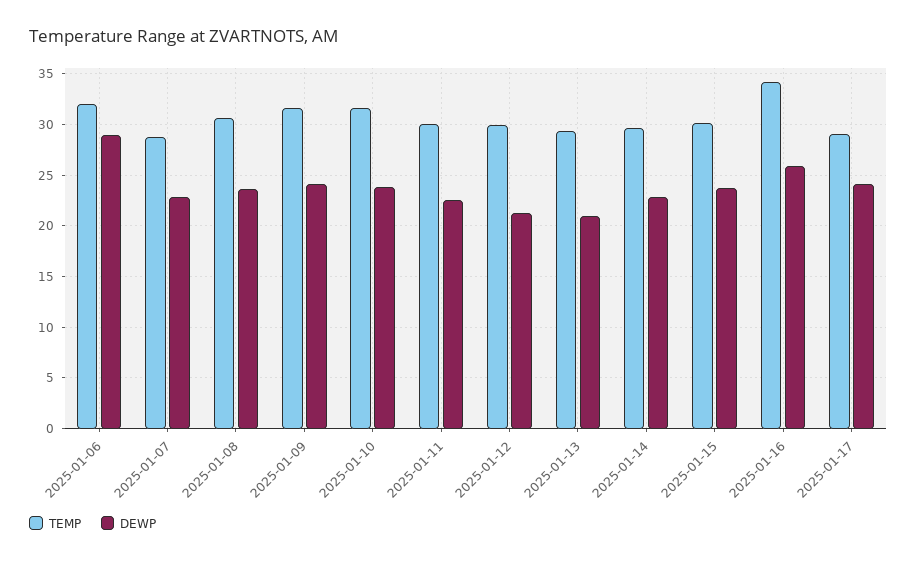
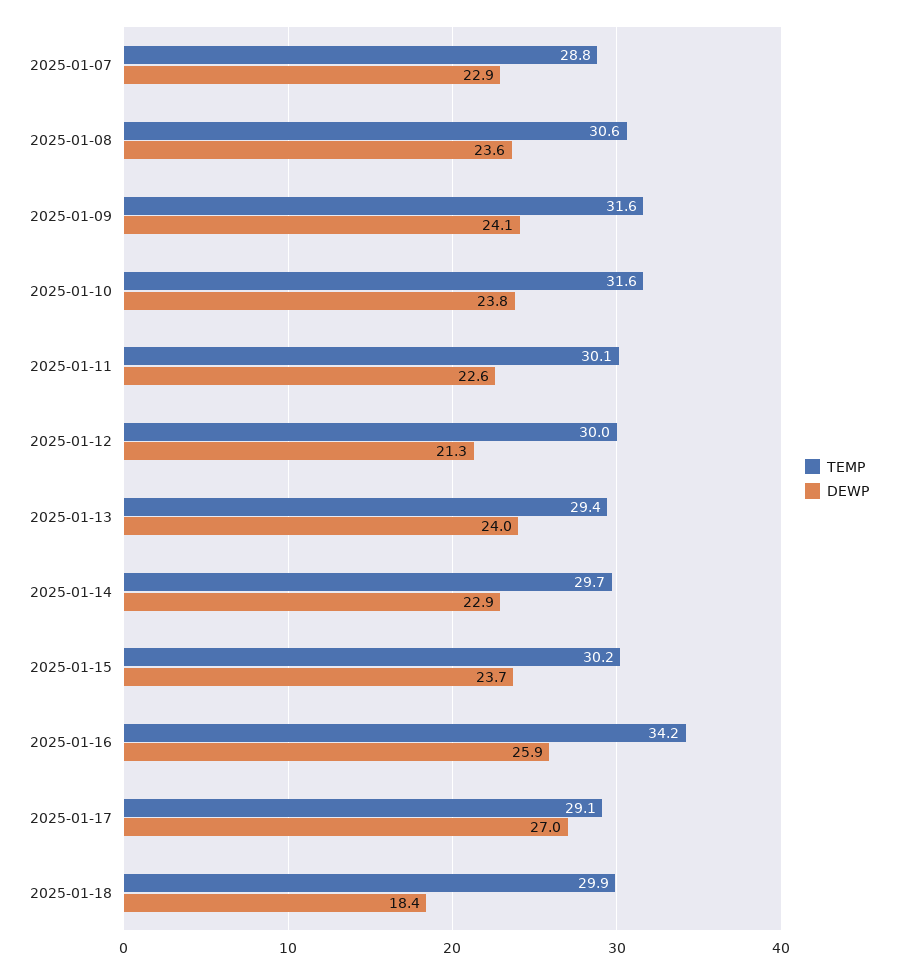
TEMP, 2025-01-06: 32 -> none
DEWP, 2025-01-06: 29 -> none
DEWP, 2025-01-13: 21 -> 24
DEWP, 2025-01-17: 24 -> 27
TEMP, 2025-01-18: none -> 29.9
DEWP, 2025-01-18: none -> 18.4

